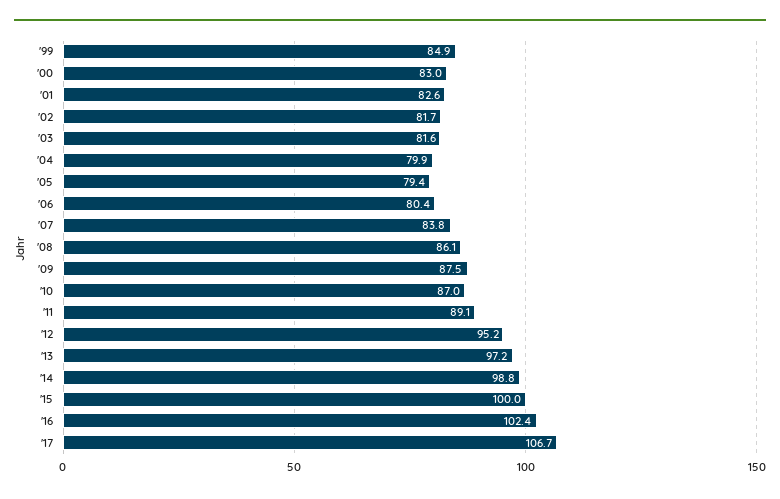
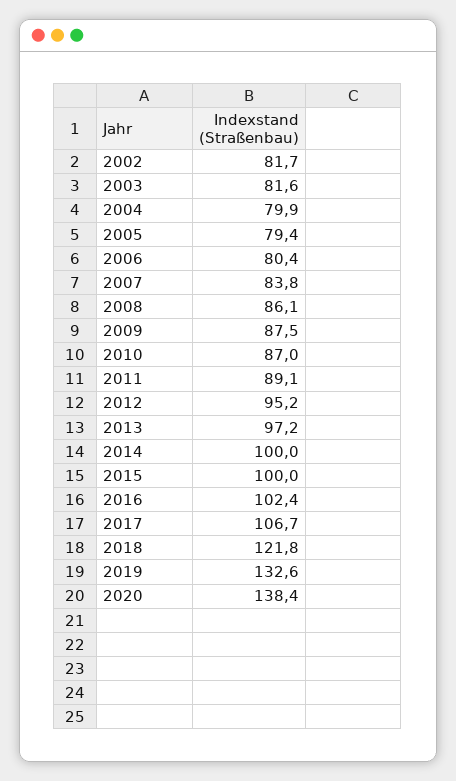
'99: 84.9 -> none
'00: 83 -> none
'01: 82.6 -> none
'14: 98.8 -> 100
2018: none -> 121.8
2019: none -> 132.6
2020: none -> 138.4

